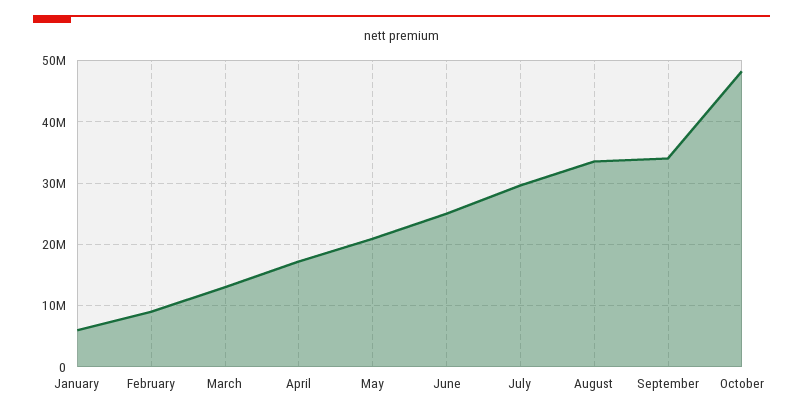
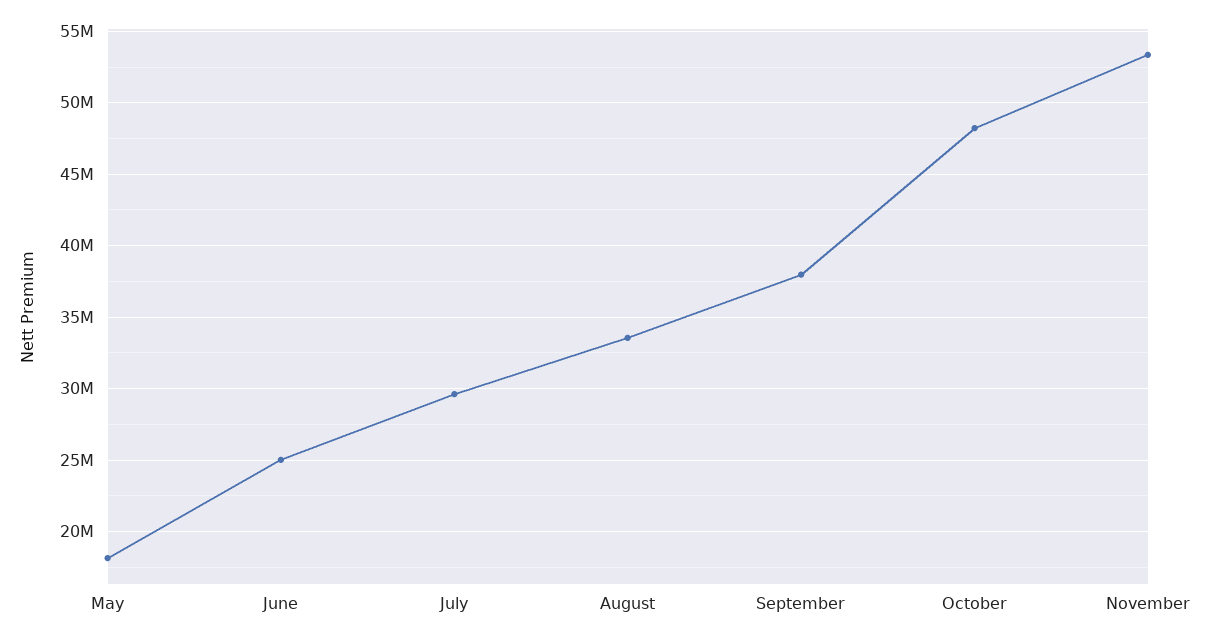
January: 6000000 -> none
February: 9000000 -> none
March: 13000000 -> none
April: 17000000 -> none
May: 21000000 -> 18000000
September: 34000000 -> 38000000
November: none -> 53500000

